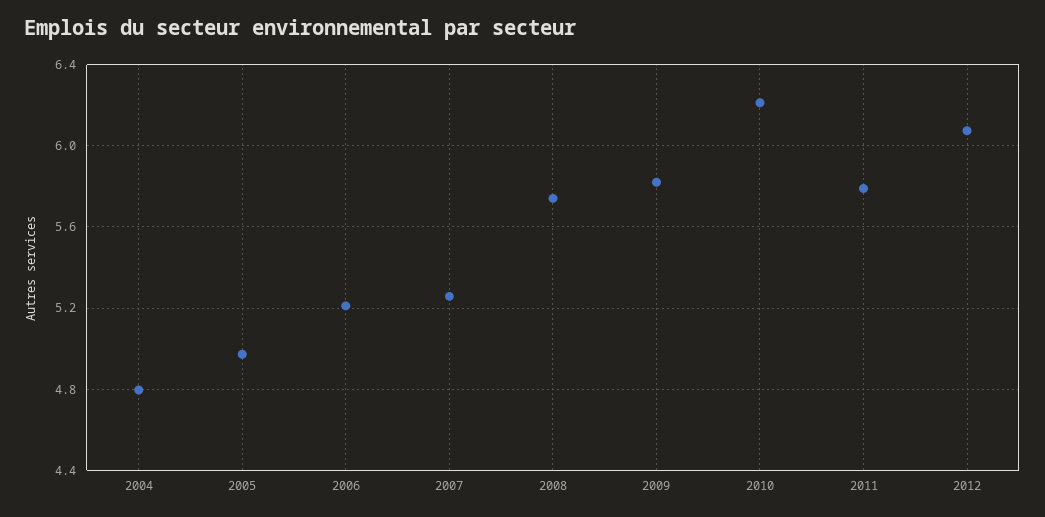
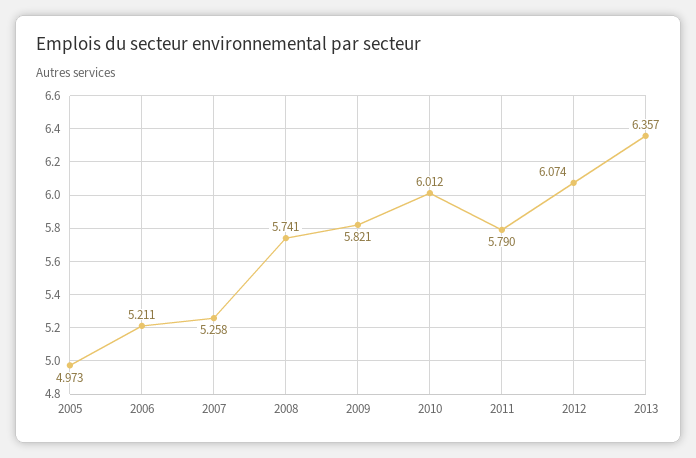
2004: 4.8 -> none
2010: 6.2 -> 6.012
2013: none -> 6.357

